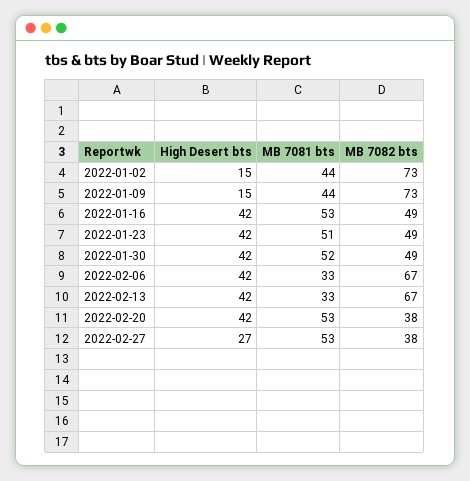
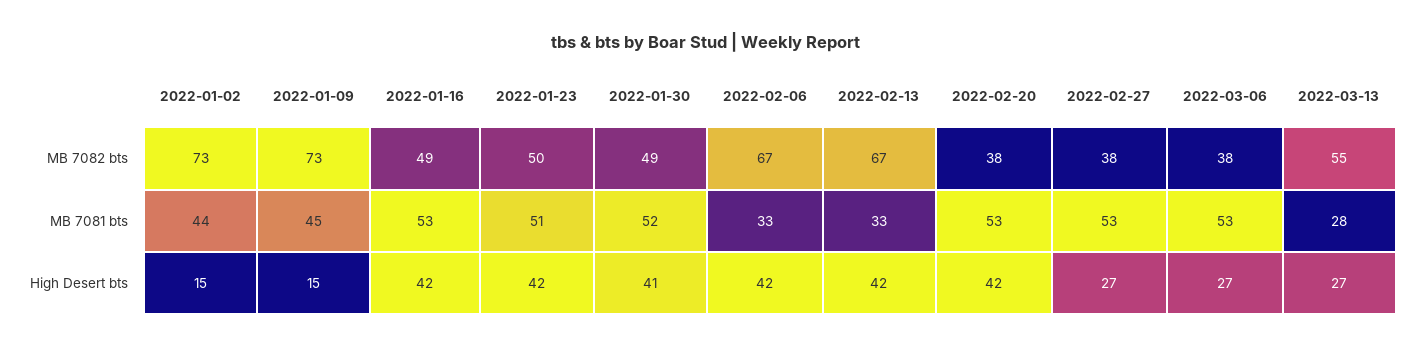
MB 7081 bts, 2022-01-09: 44 -> 45
MB 7082 bts, 2022-01-23: 49 -> 50
High Desert bts, 2022-01-30: 42 -> 41
MB 7082 bts, 2022-03-06: none -> 38
MB 7082 bts, 2022-03-13: none -> 55
MB 7081 bts, 2022-03-06: none -> 53
MB 7081 bts, 2022-03-13: none -> 28
High Desert bts, 2022-03-06: none -> 27
High Desert bts, 2022-03-13: none -> 27

